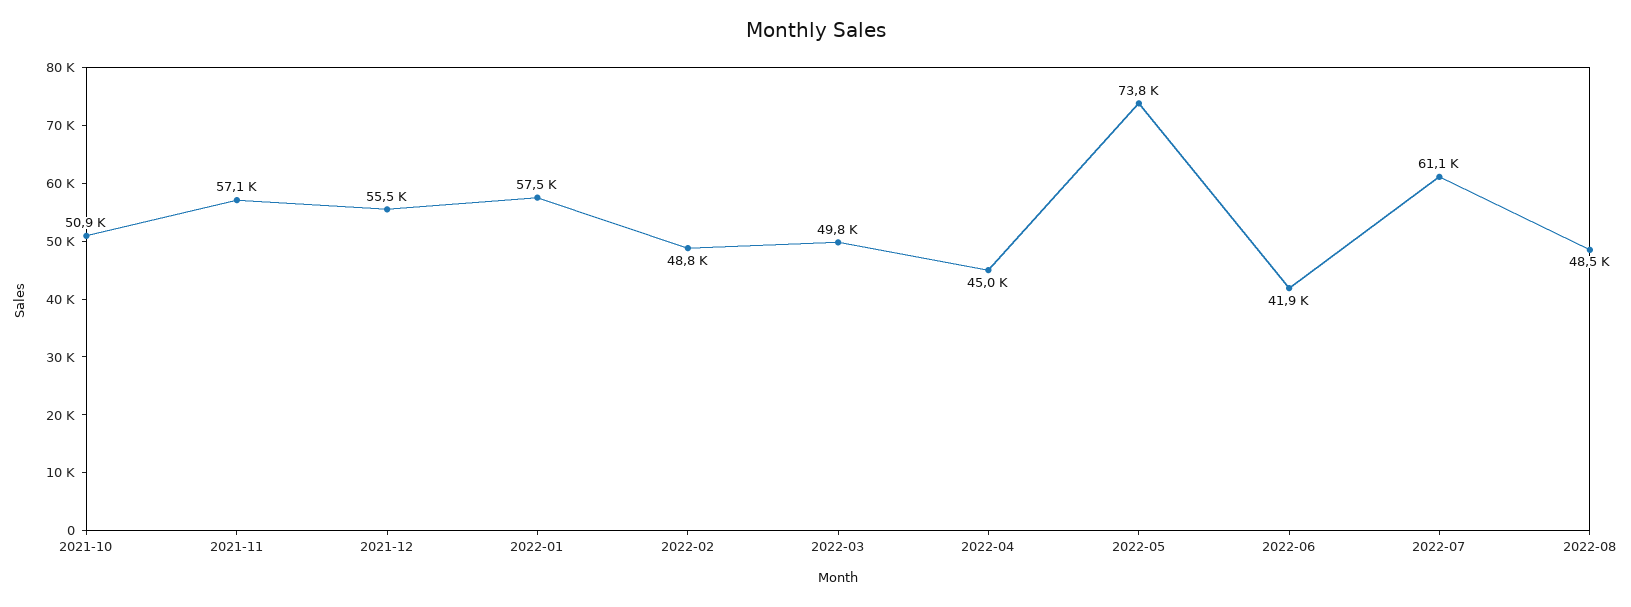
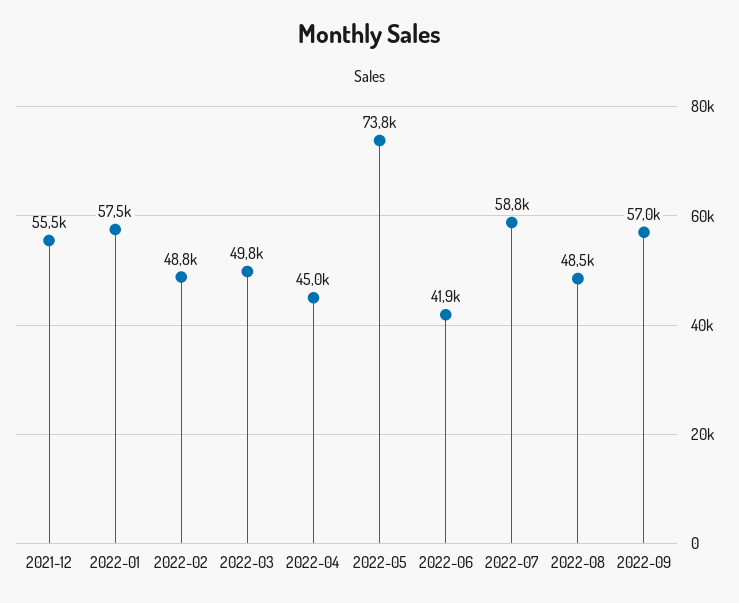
2021-10: 50900 -> none
2021-11: 57100 -> none
2022-07: 61100 -> 58800
2022-09: none -> 57000

